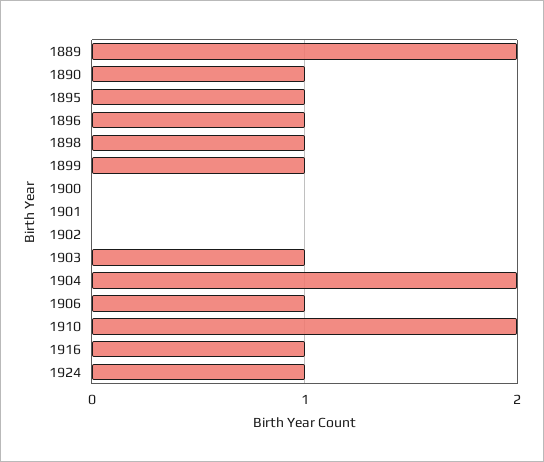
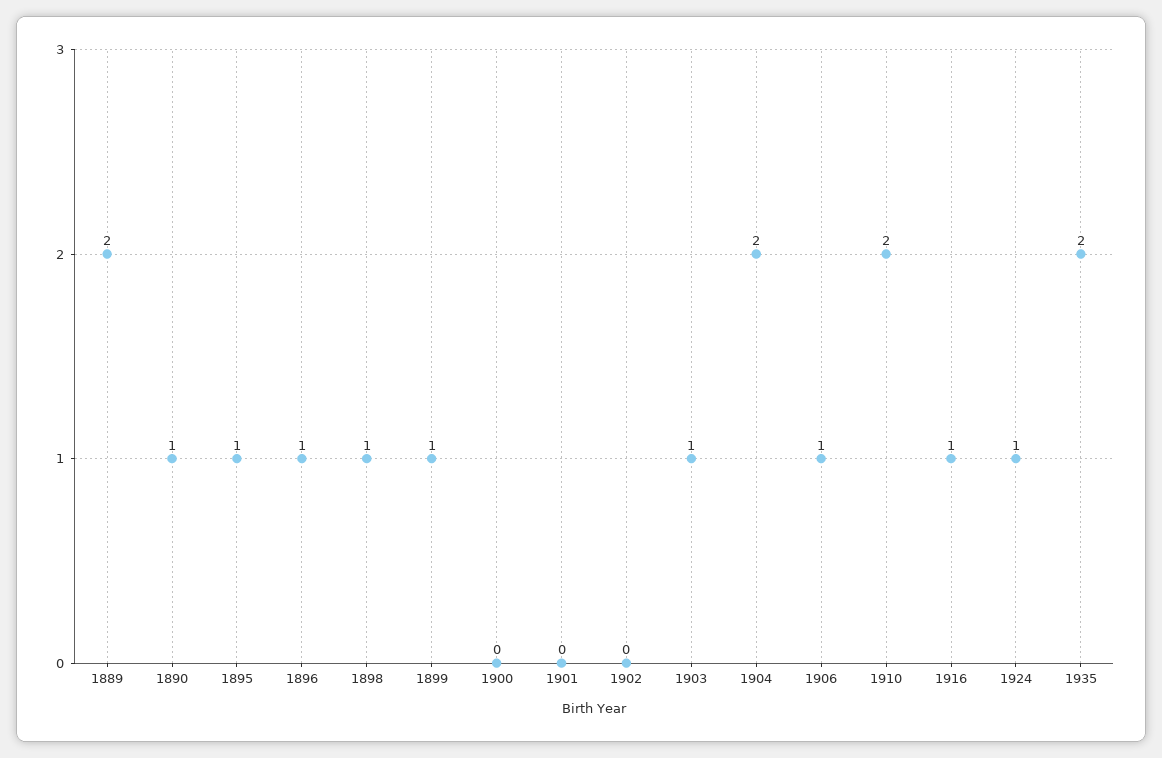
1935: none -> 2

